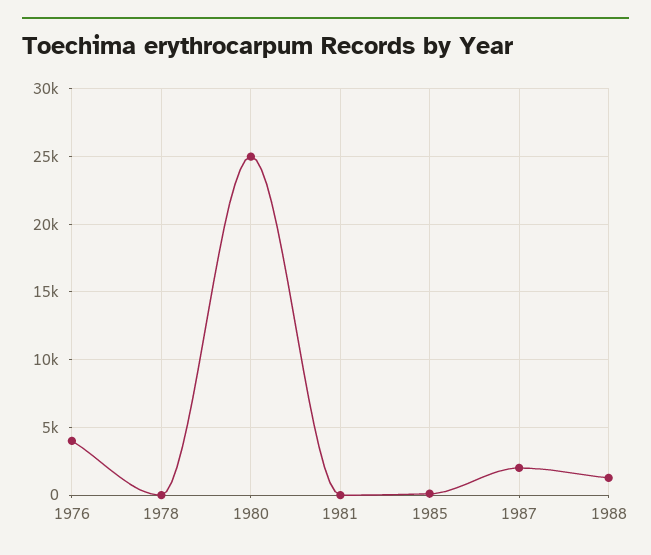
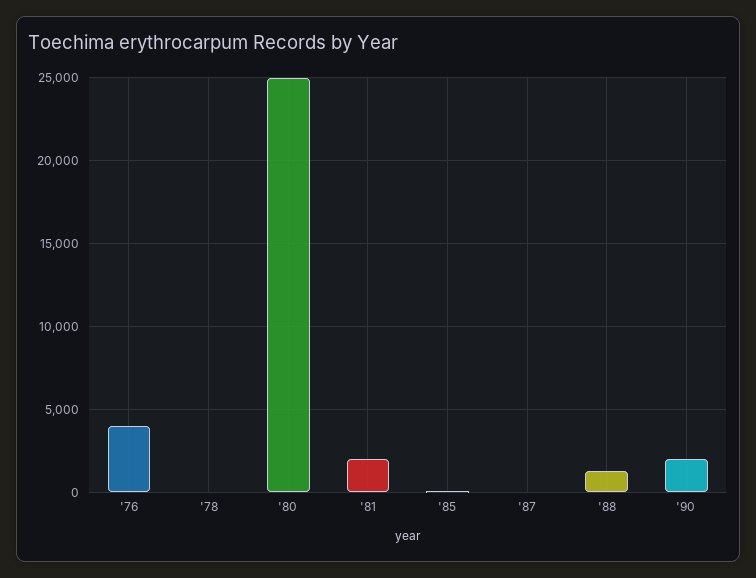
1981: 0 -> 2000
1987: 2000 -> 0
'90: none -> 2000

